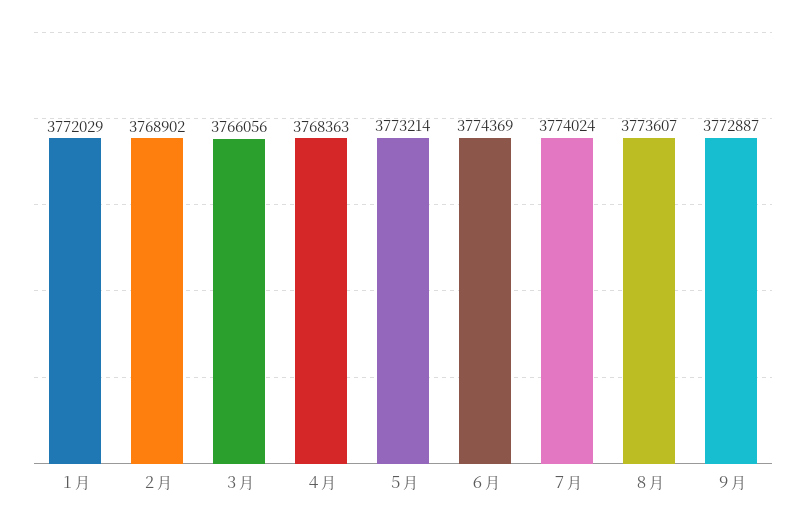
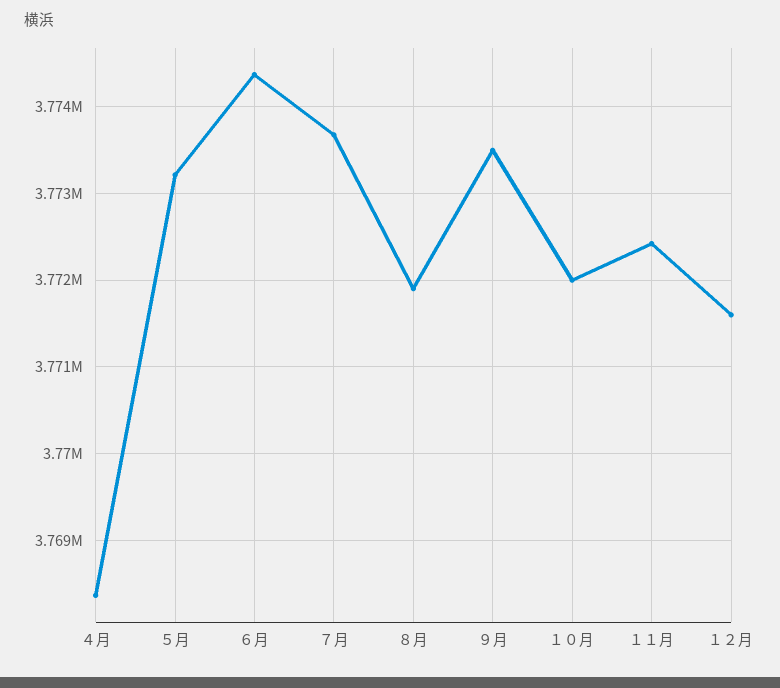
１月: 3772029 -> none
２月: 3768902 -> none
３月: 3766056 -> none
７月: 3774024 -> 3773700
８月: 3773607 -> 3771900
９月: 3772887 -> 3773500
１０月: none -> 3772000
１１月: none -> 3772400
１２月: none -> 3771600

